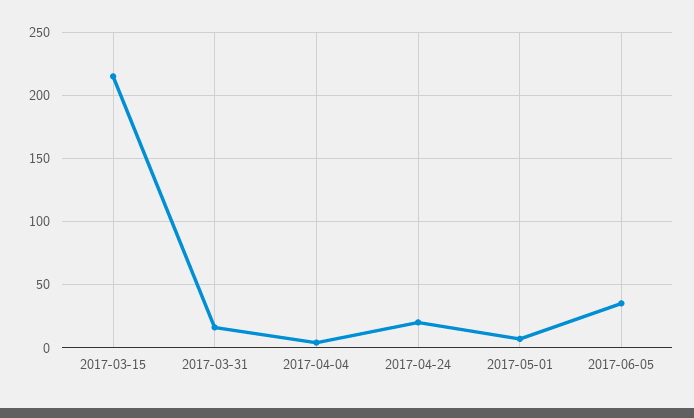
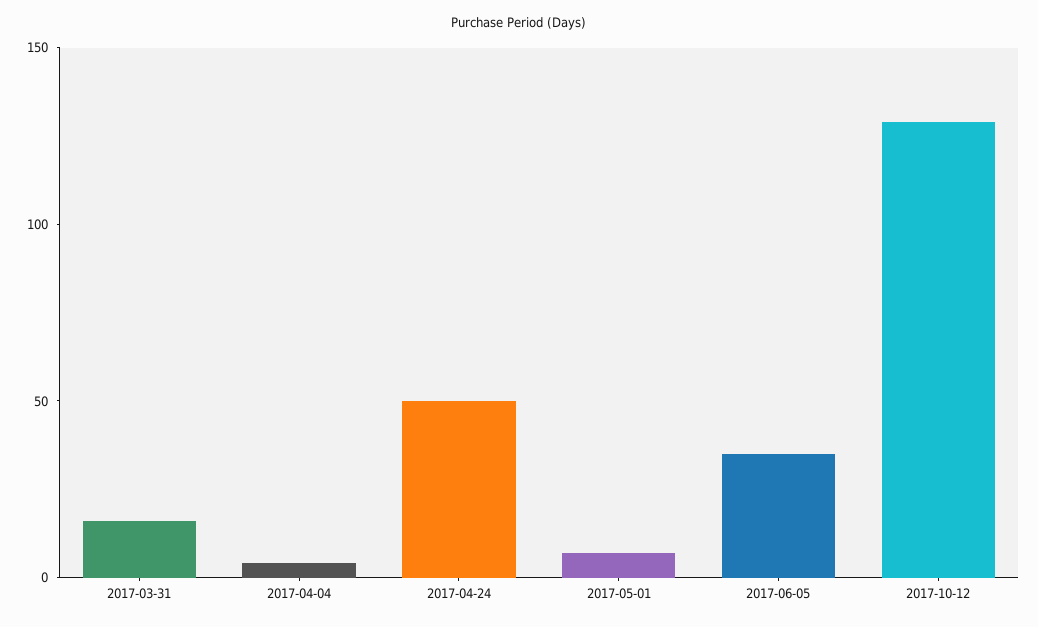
2017-03-15: 215 -> none
2017-04-24: 20 -> 50
2017-10-12: none -> 130

